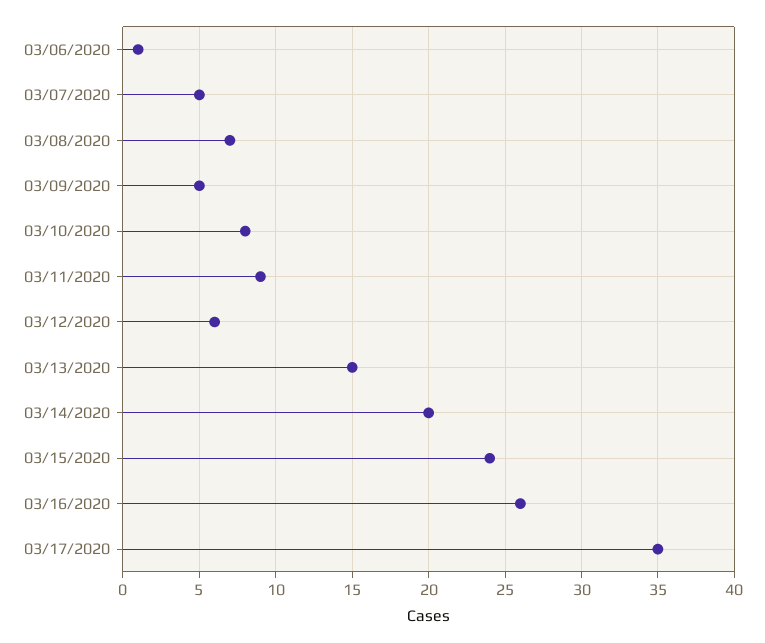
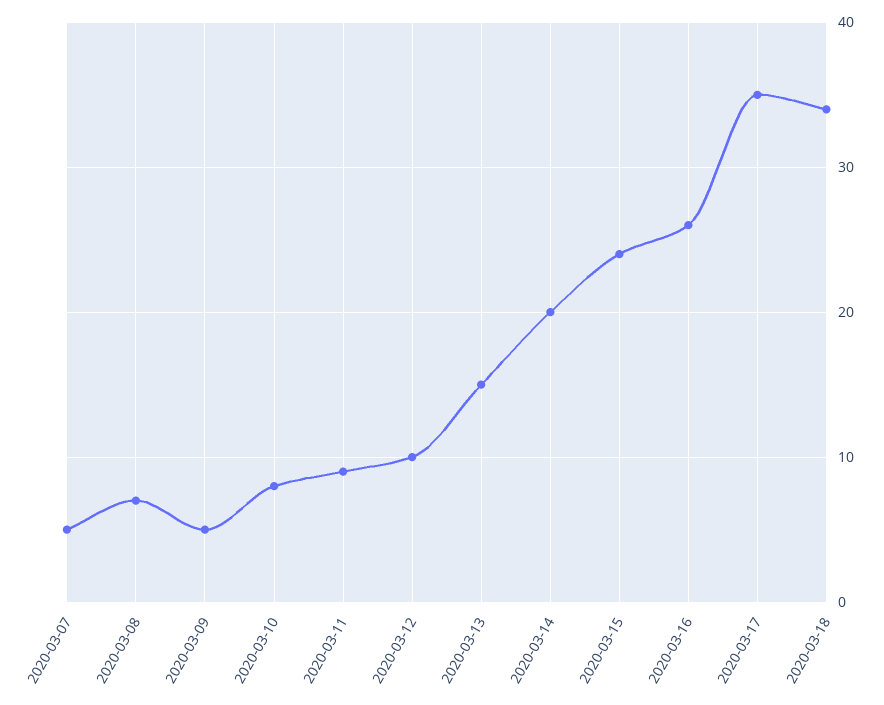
03/06/2020: 1 -> none
03/12/2020: 6 -> 10
2020-03-18: none -> 34

